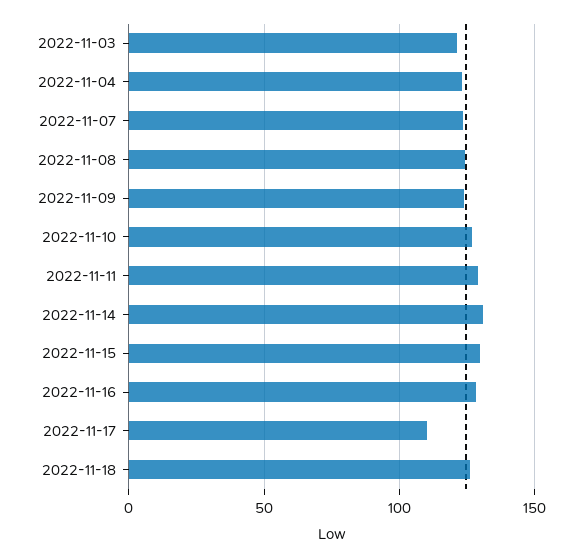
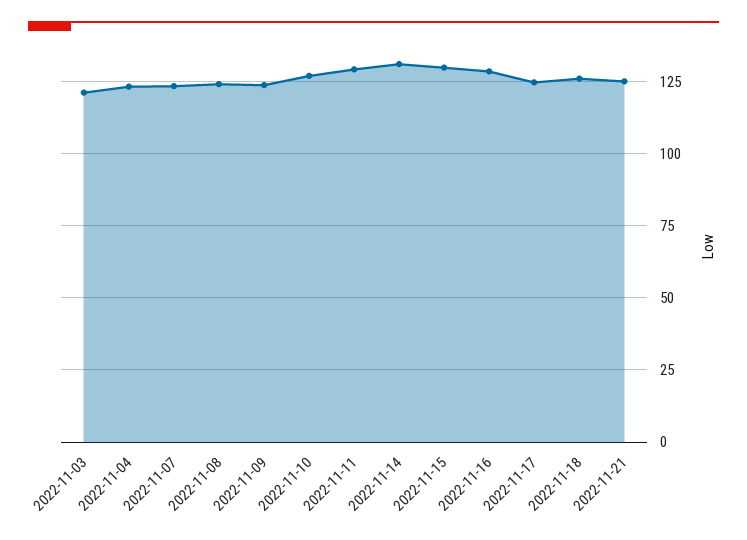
2022-11-17: 110 -> 125
2022-11-21: none -> 125

